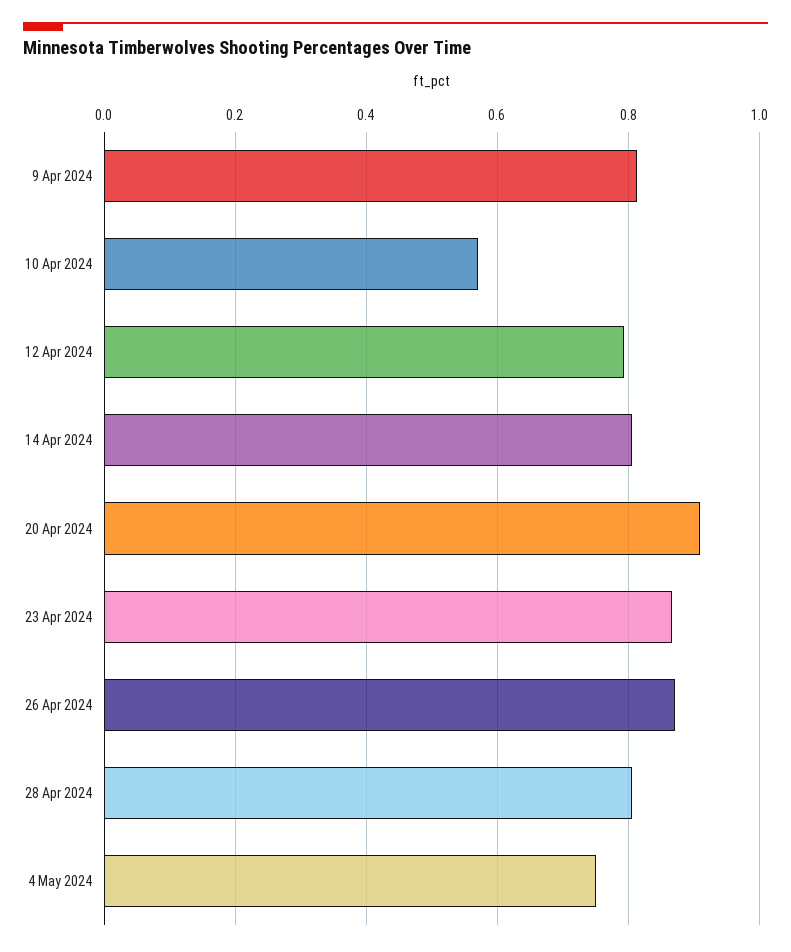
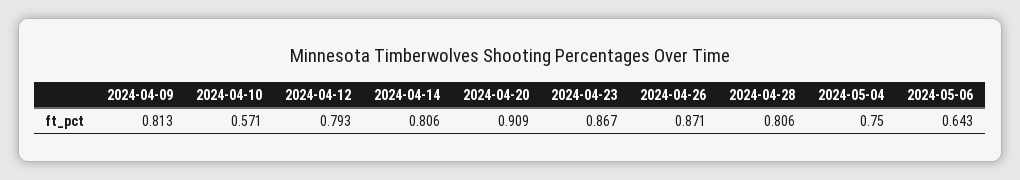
2024-05-06: none -> 0.643

